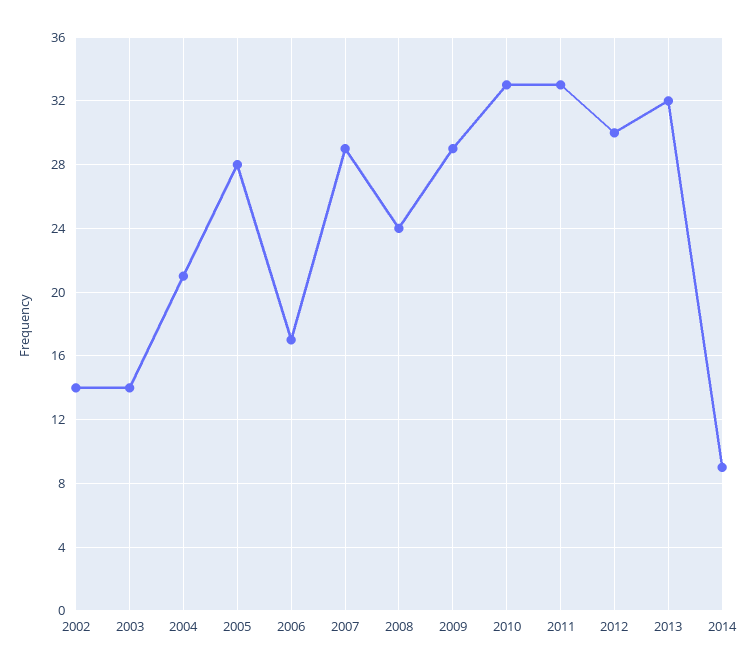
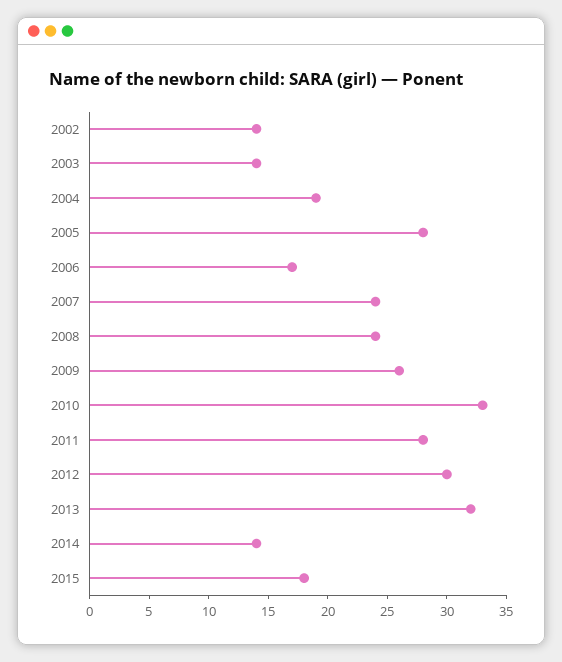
2004: 21 -> 19
2007: 29 -> 24
2009: 29 -> 26
2011: 33 -> 28
2014: 9 -> 14
2015: none -> 18

